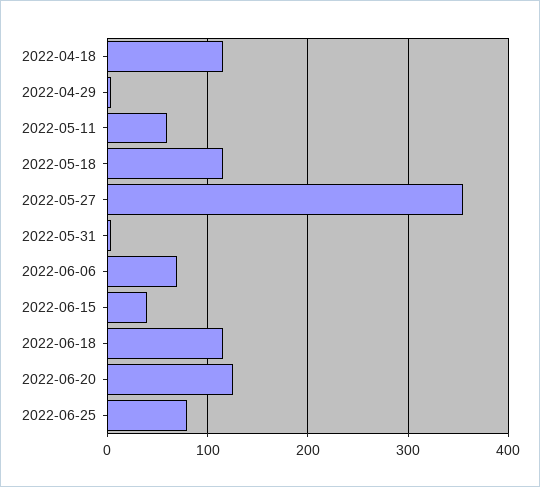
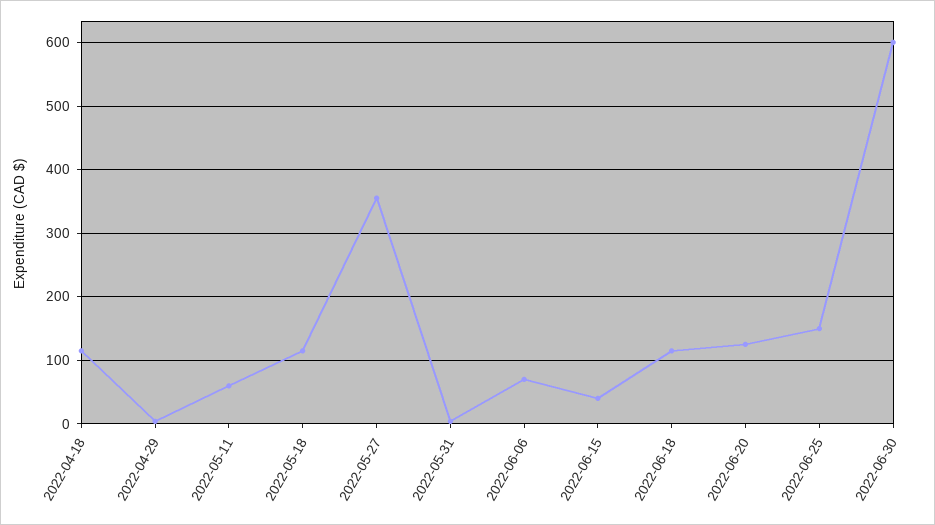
2022-06-25: 80 -> 150
2022-06-30: none -> 600

